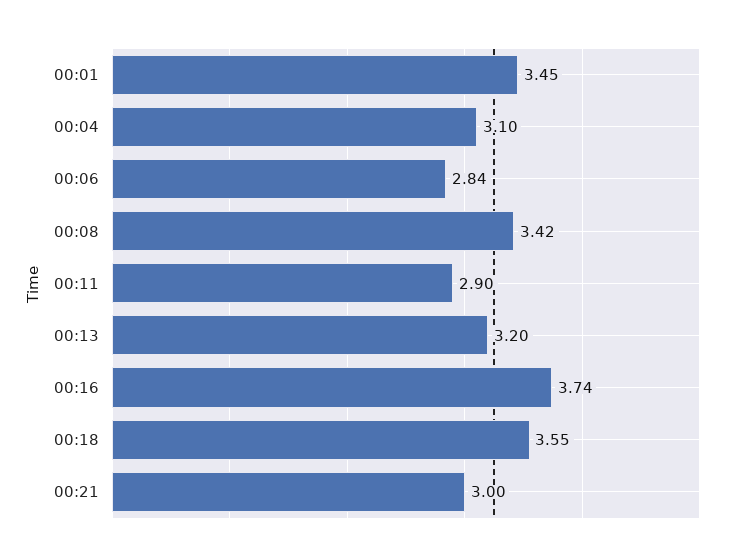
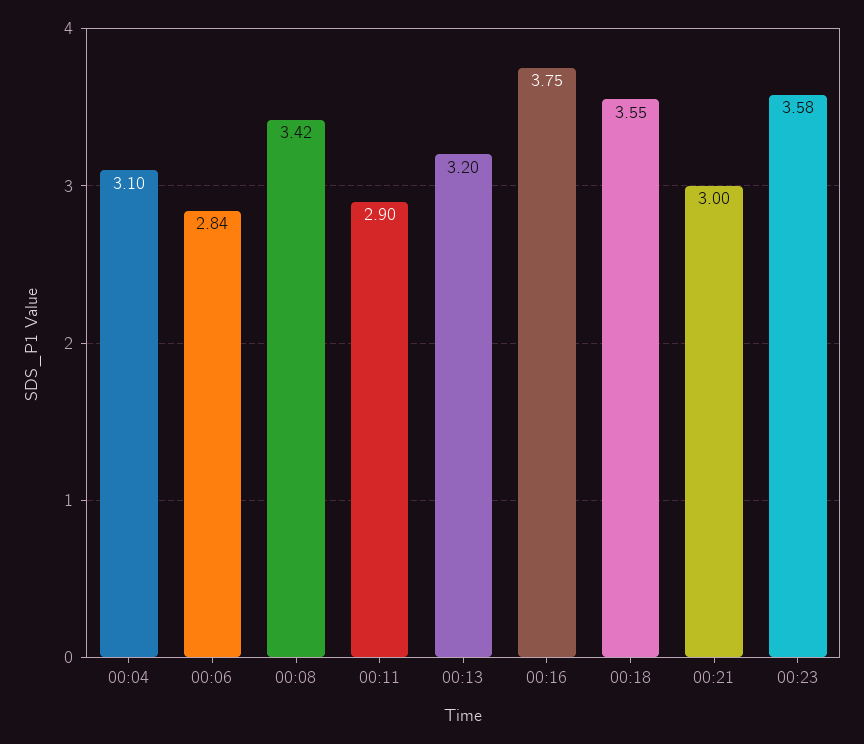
00:01: 3.45 -> none
00:16: 3.74 -> 3.75
00:23: none -> 3.58

